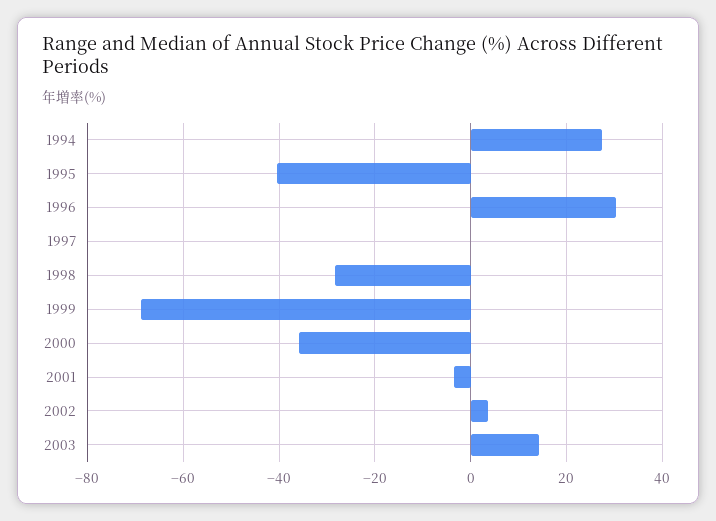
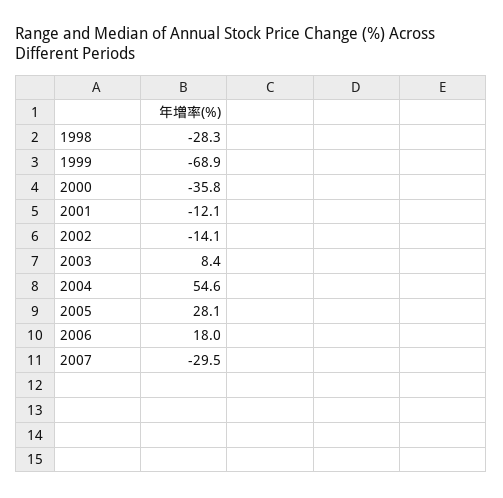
1994: 28 -> none
1995: -40 -> none
1996: 30 -> none
1997: 0 -> none
2001: -4 -> -12.1
2002: 4 -> -14.1
2003: 14 -> 8.4
2004: none -> 54.6
2005: none -> 28.1
2006: none -> 18
2007: none -> -29.5

